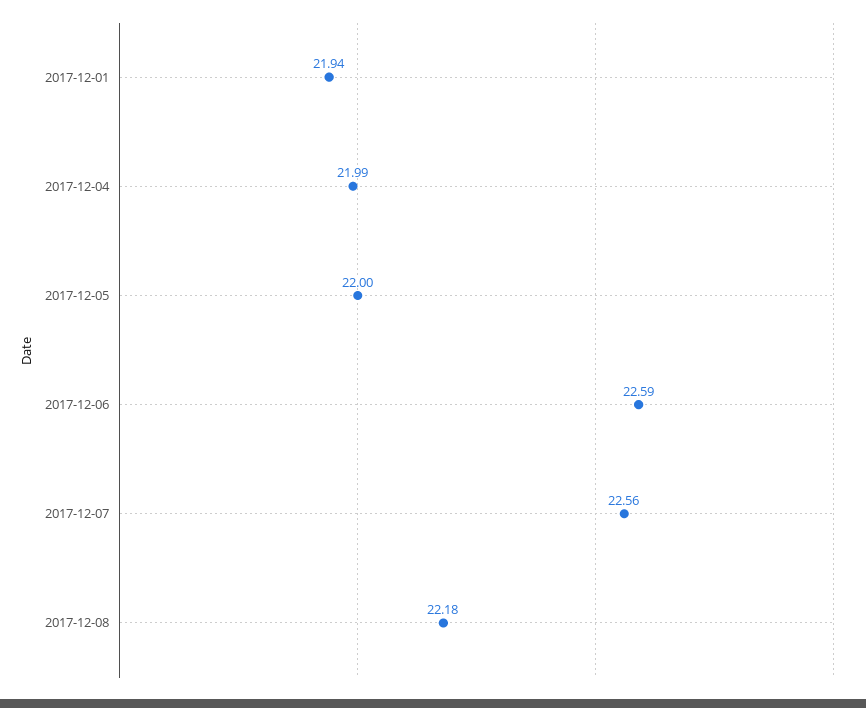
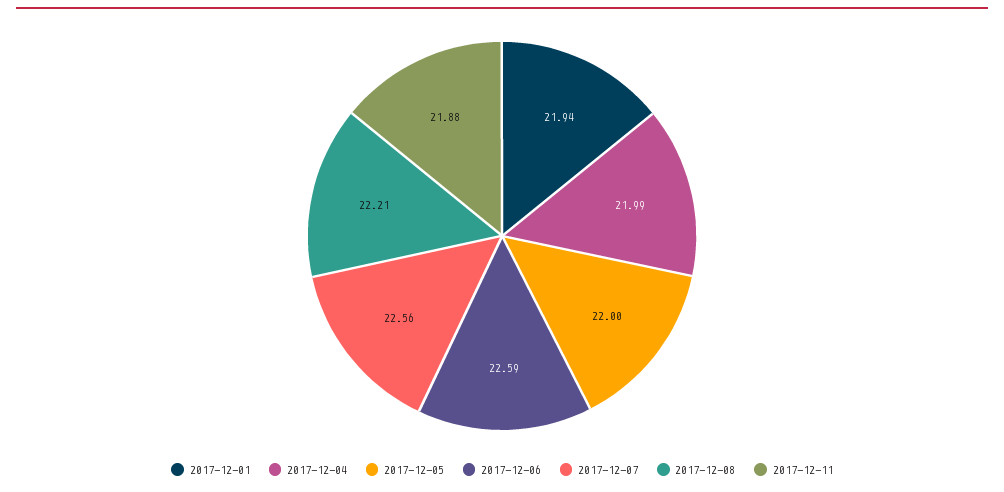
2017-12-08: 22.18 -> 22.21
2017-12-11: none -> 21.88

